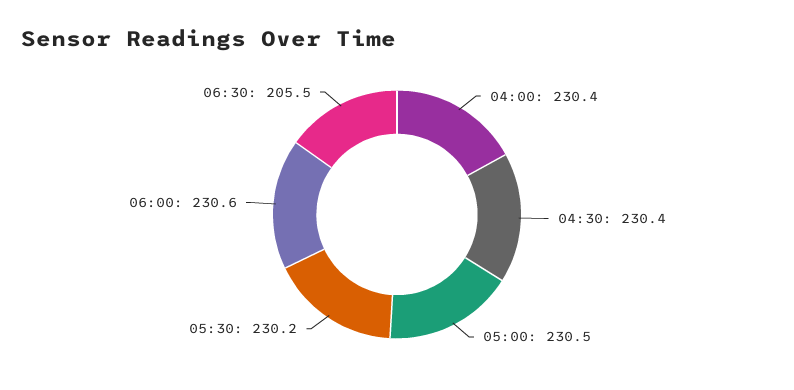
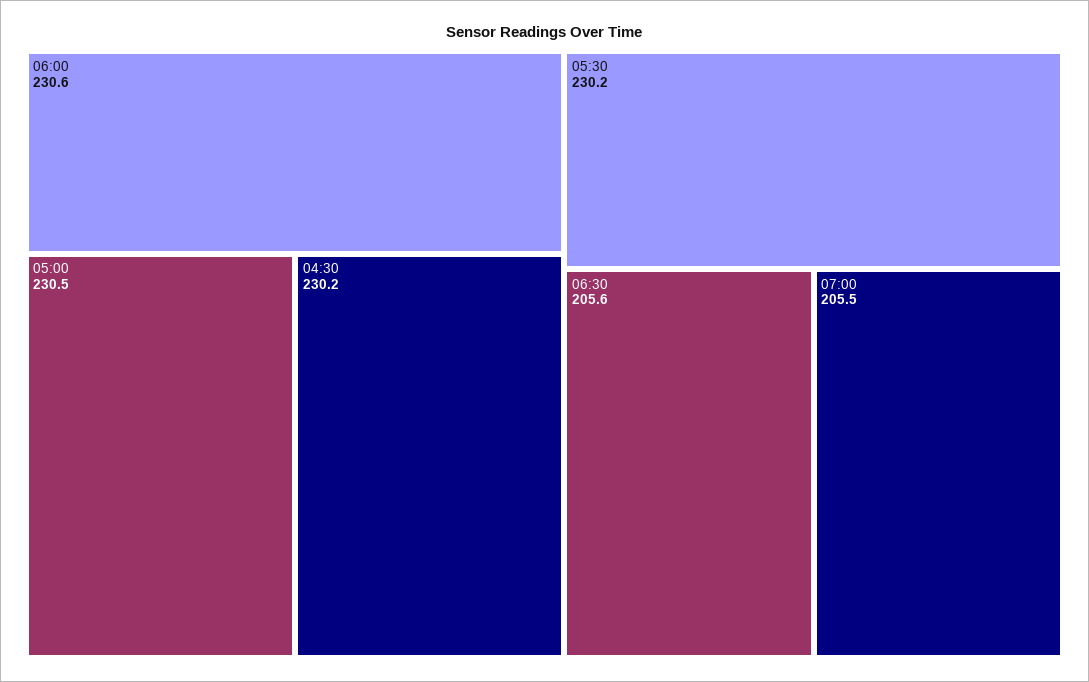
04:00: 230.4 -> none
04:30: 230.4 -> 230.2
06:30: 205.5 -> 205.6
07:00: none -> 205.5

